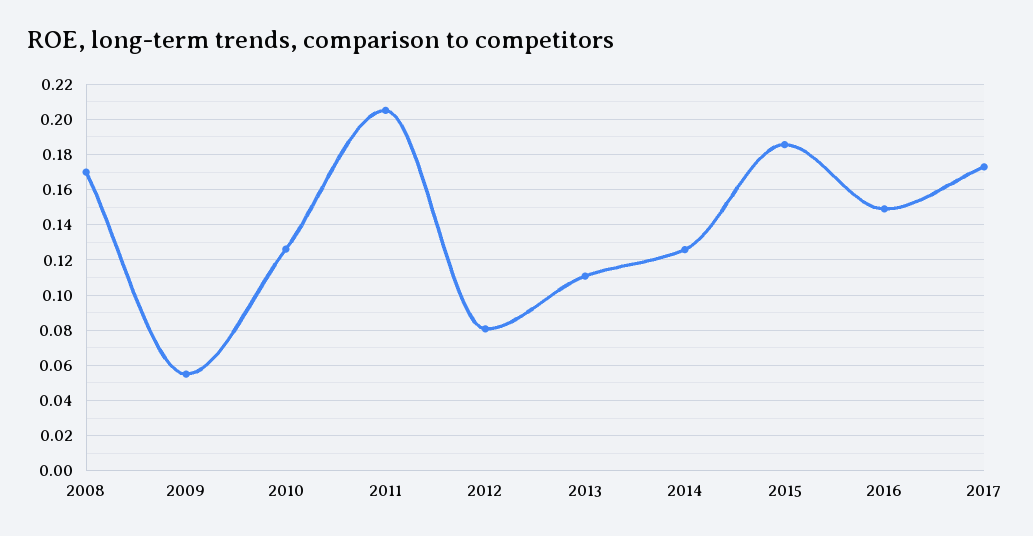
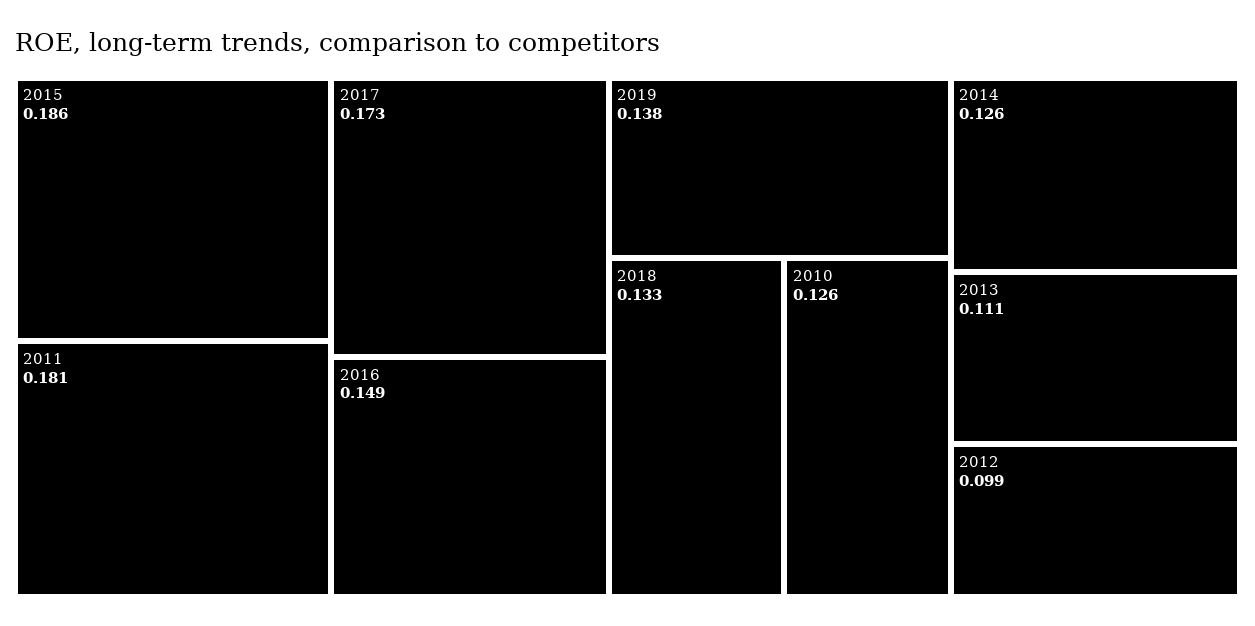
2008: 0.17 -> none
2009: 0.055 -> none
2011: 0.205 -> 0.181
2012: 0.08 -> 0.099
2019: none -> 0.138
2018: none -> 0.133

